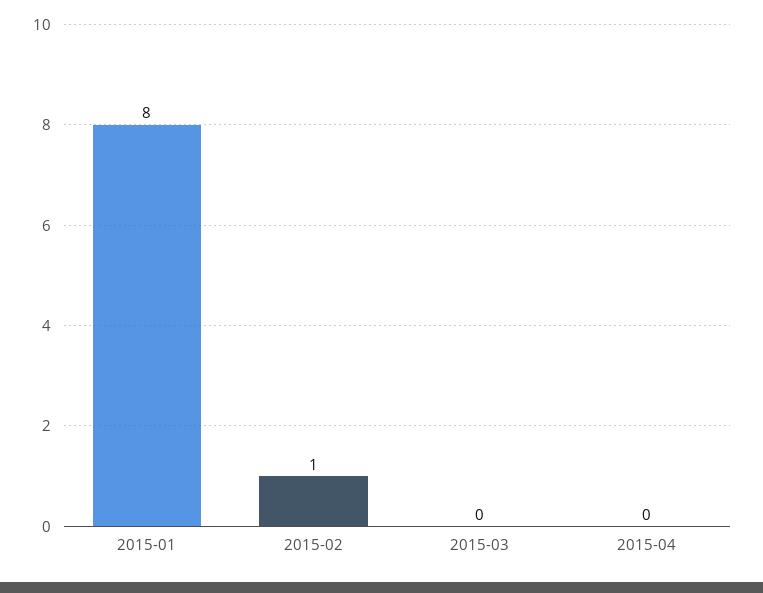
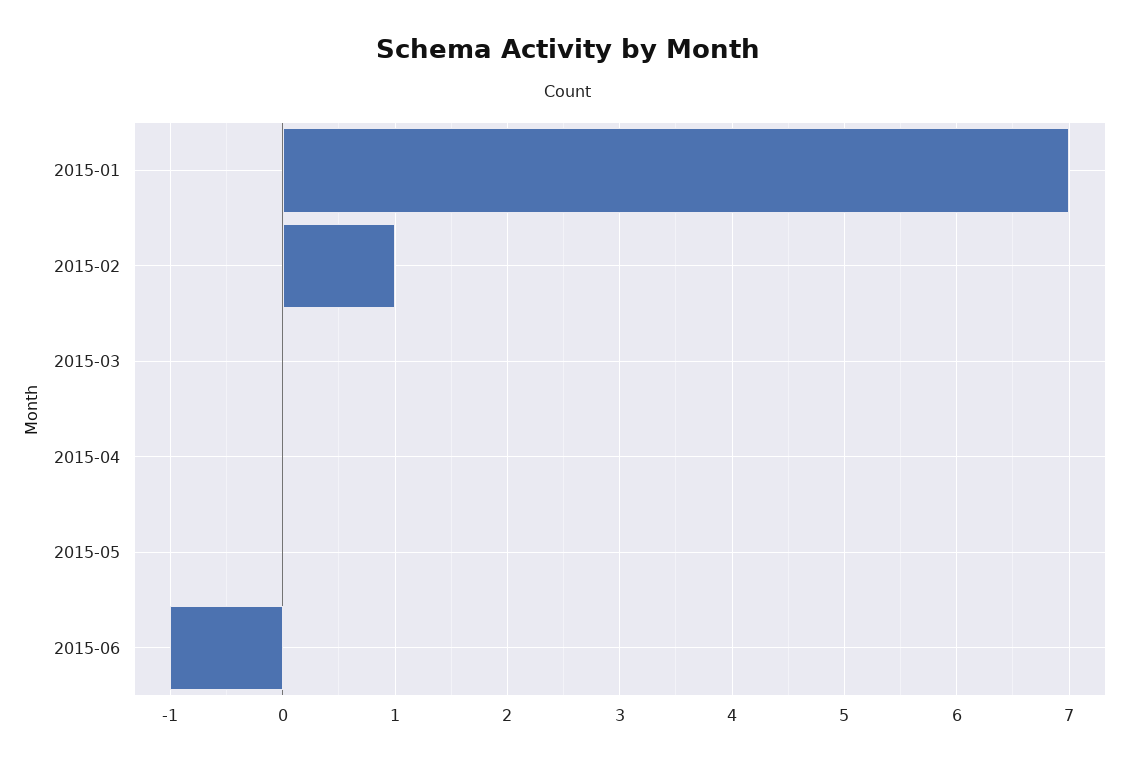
2015-01: 8 -> 7
2015-05: none -> 0
2015-06: none -> -1

